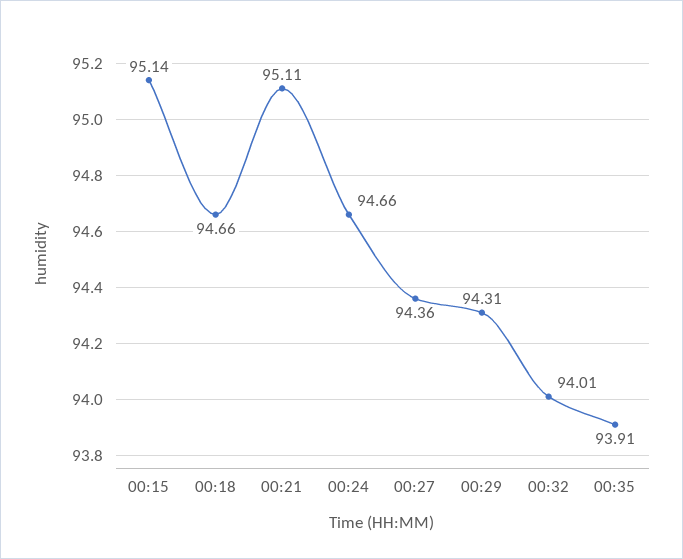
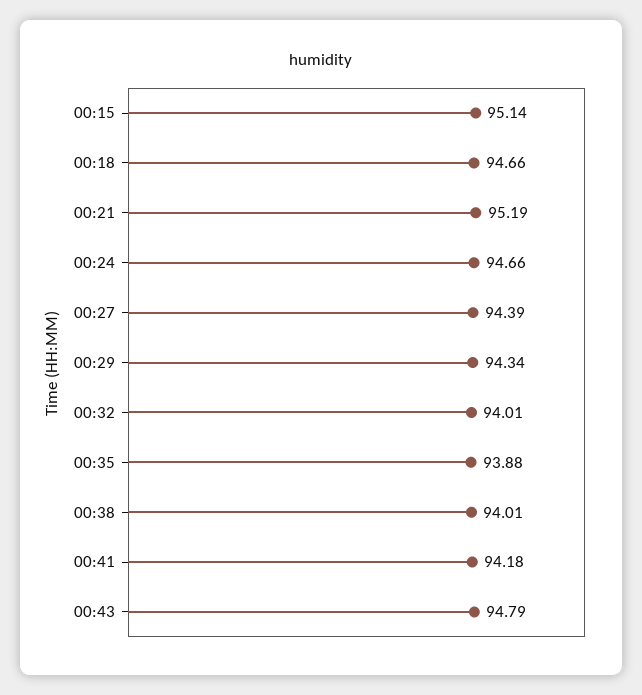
00:21: 95.11 -> 95.19
00:27: 94.36 -> 94.39
00:29: 94.31 -> 94.34
00:35: 93.91 -> 93.88
00:38: none -> 94.01
00:41: none -> 94.18
00:43: none -> 94.79

